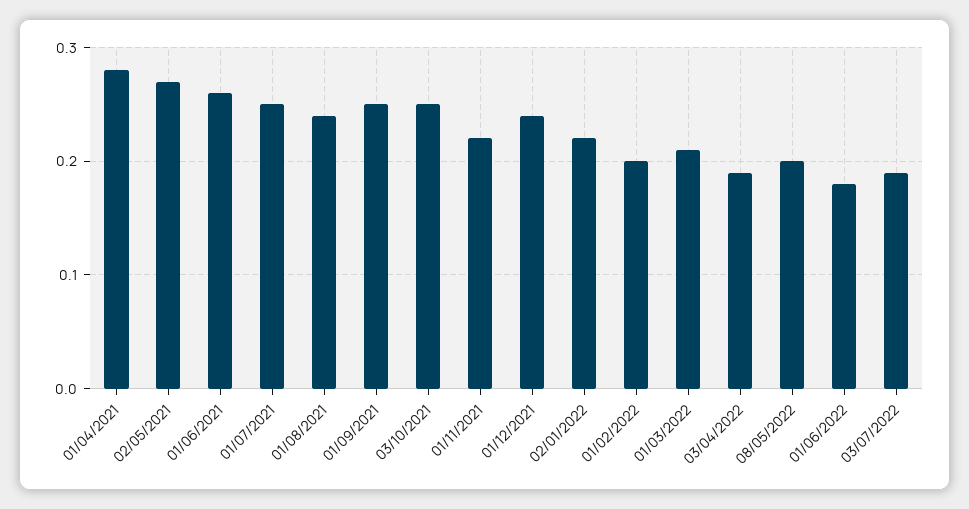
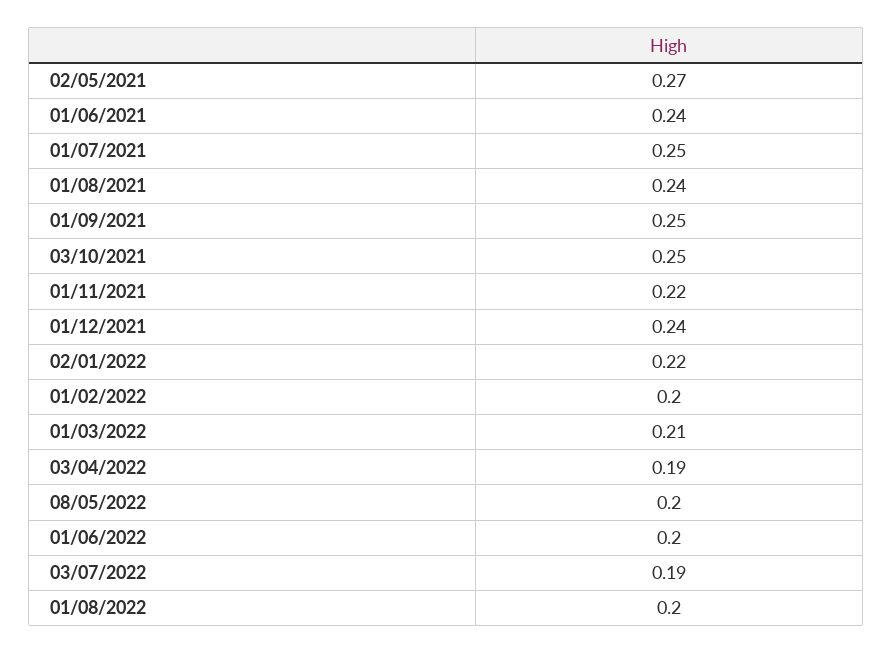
01/04/2021: 0.28 -> none
01/06/2021: 0.26 -> 0.24
01/06/2022: 0.18 -> 0.2
01/08/2022: none -> 0.2

